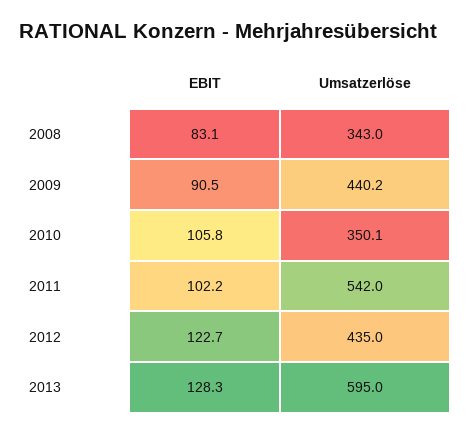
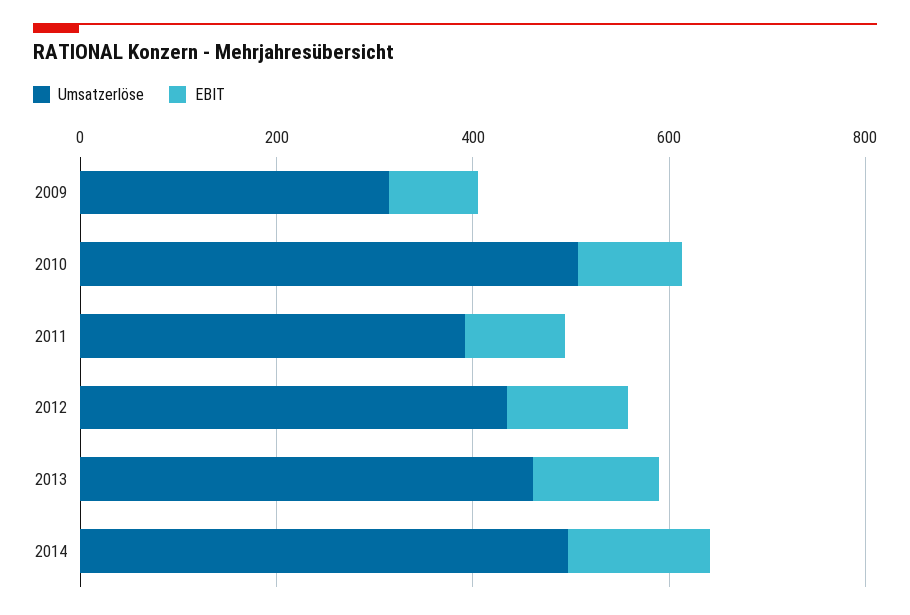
EBIT, 2008: 83.1 -> none
Umsatzerlöse, 2008: 343 -> none
Umsatzerlöse, 2009: 440.2 -> 300
Umsatzerlöse, 2010: 350.1 -> 500
Umsatzerlöse, 2011: 542 -> 400
Umsatzerlöse, 2013: 595 -> 450
Umsatzerlöse, 2014: none -> 500
EBIT, 2014: none -> 150

